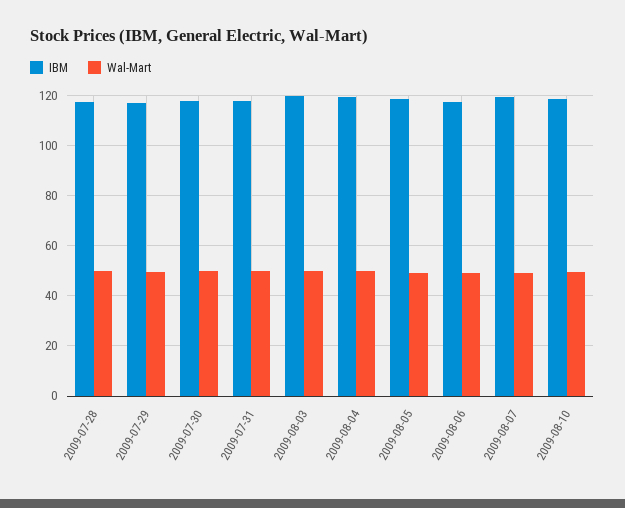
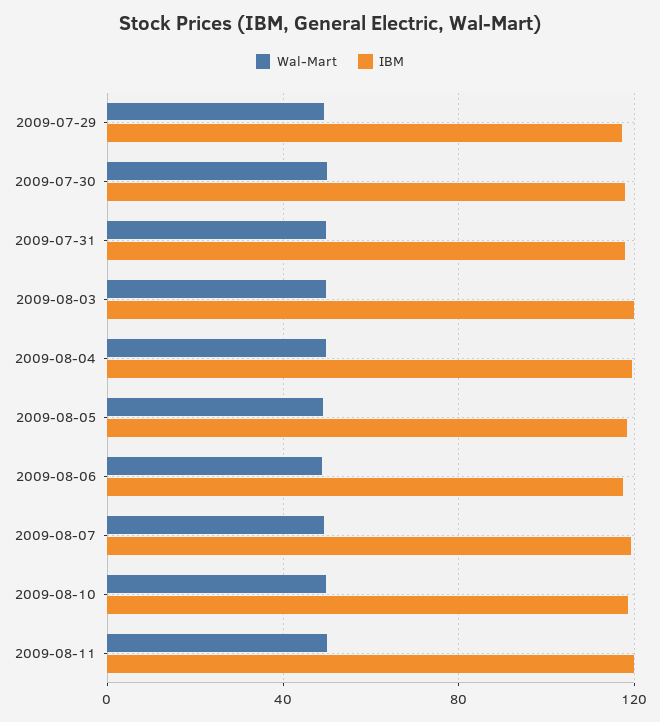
IBM, 2009-07-28: 117.5 -> none
Wal-Mart, 2009-07-28: 50 -> none
Wal-Mart, 2009-08-11: none -> 50
IBM, 2009-08-11: none -> 120

